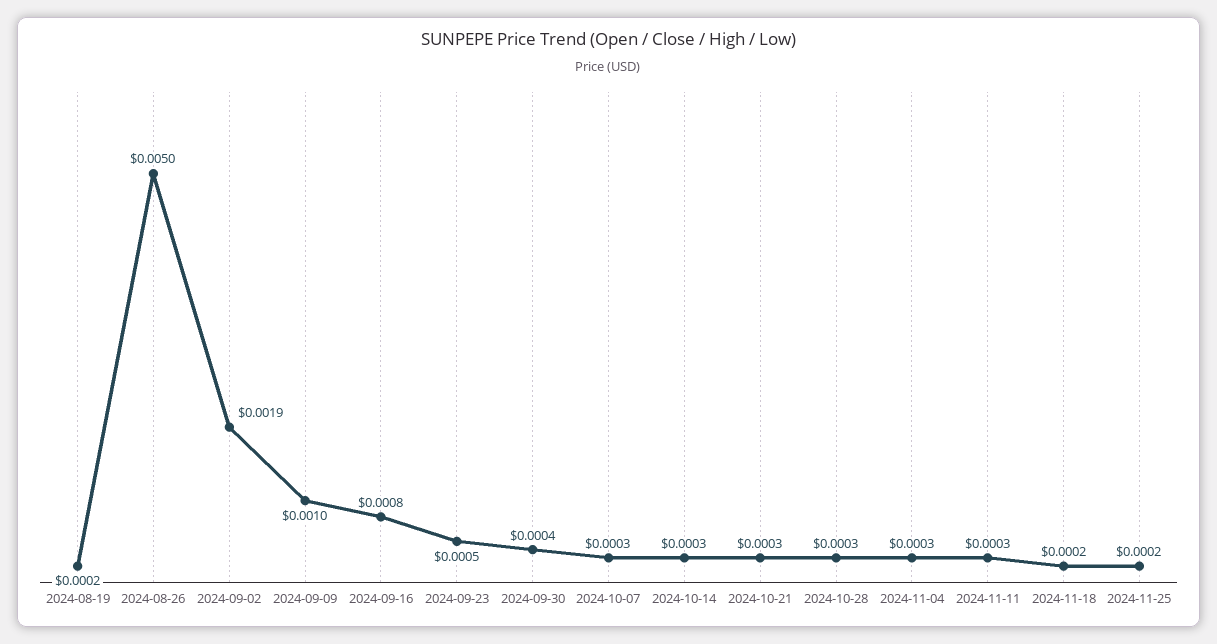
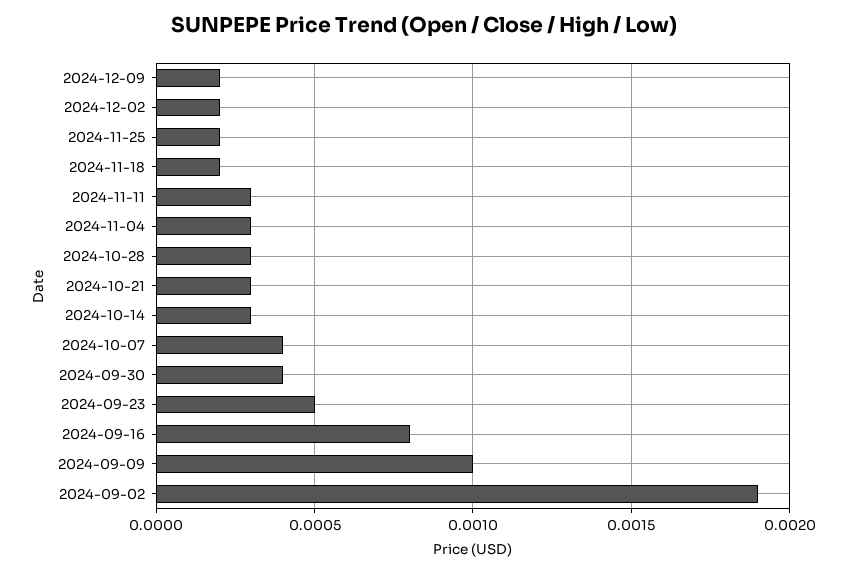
2024-08-19: 0.0002 -> none
2024-08-26: 0.005 -> none
2024-10-07: 0.0003 -> 0.0004
2024-12-09: none -> 0.0002
2024-12-02: none -> 0.0002

